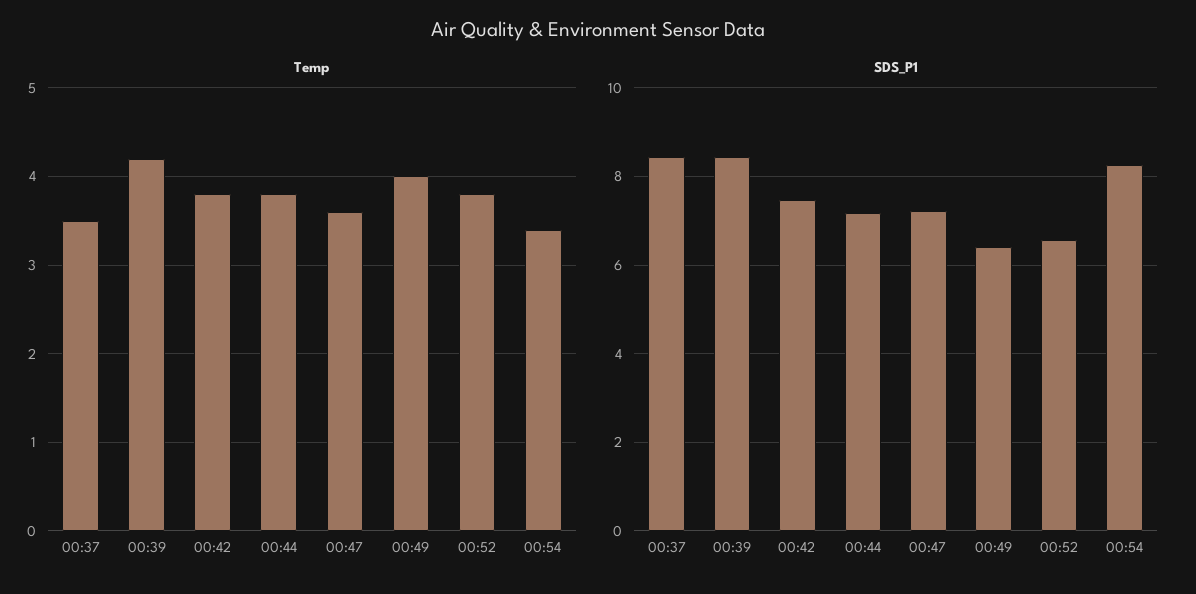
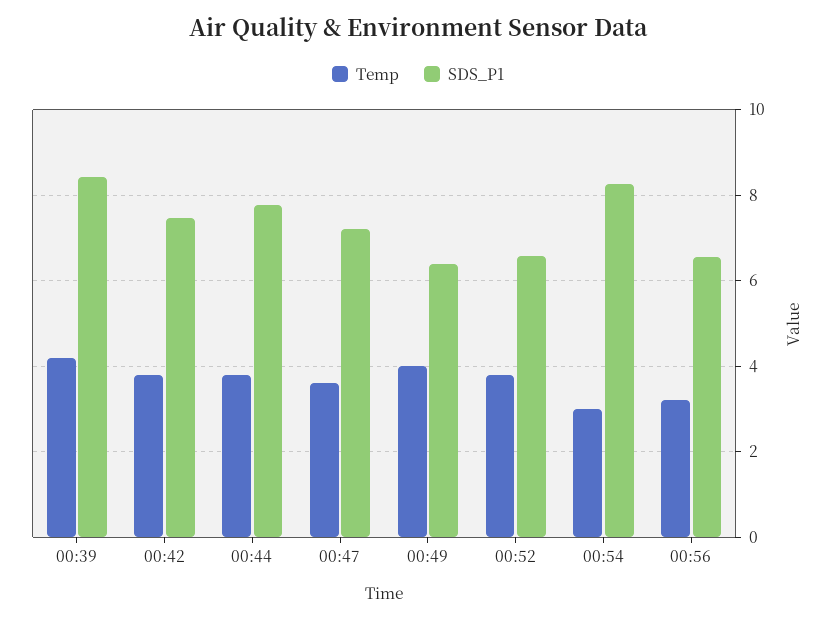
Temp, 00:37: 3.5 -> none
Temp, 00:54: 3.4 -> 3
SDS_P1, 00:37: 8.4 -> none
SDS_P1, 00:44: 7.2 -> 7.8
Temp, 00:56: none -> 3.2
SDS_P1, 00:56: none -> 6.6

